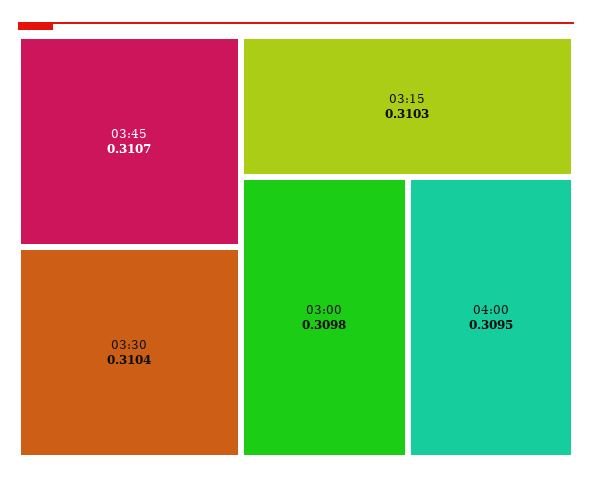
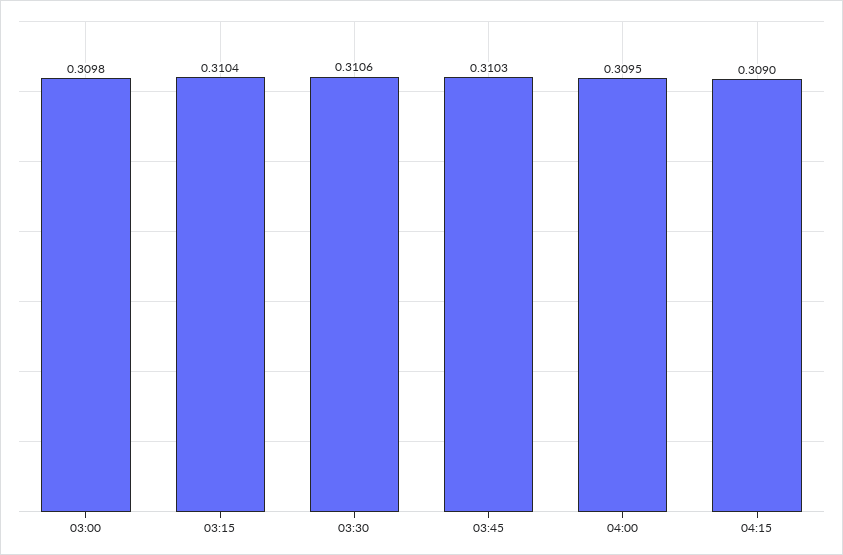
03:45: 0.3107 -> 0.3103
03:30: 0.3104 -> 0.3106
03:15: 0.3103 -> 0.3104
04:15: none -> 0.309

